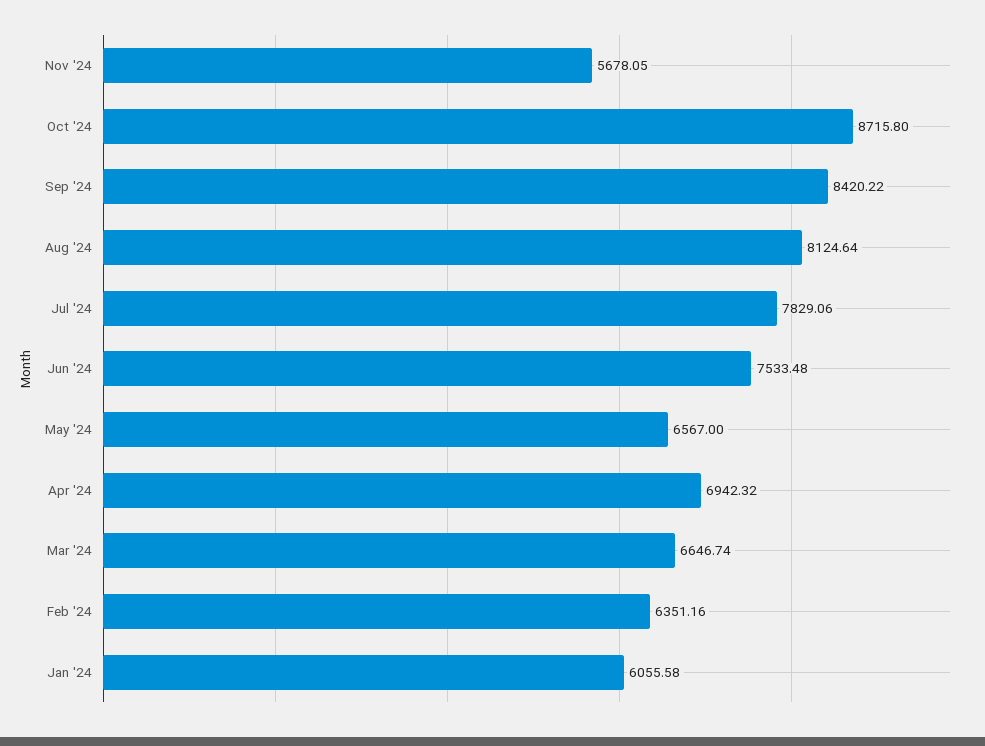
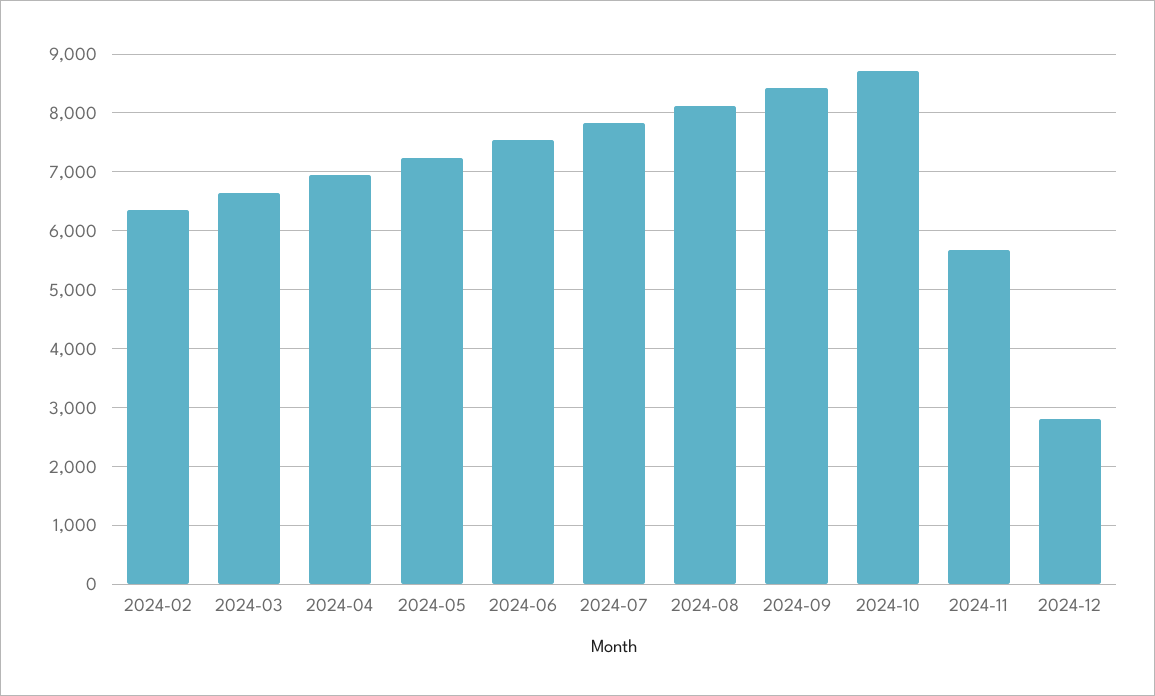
May '24: 6567 -> 7200
Jan '24: 6055.58 -> none
2024-12: none -> 2800

